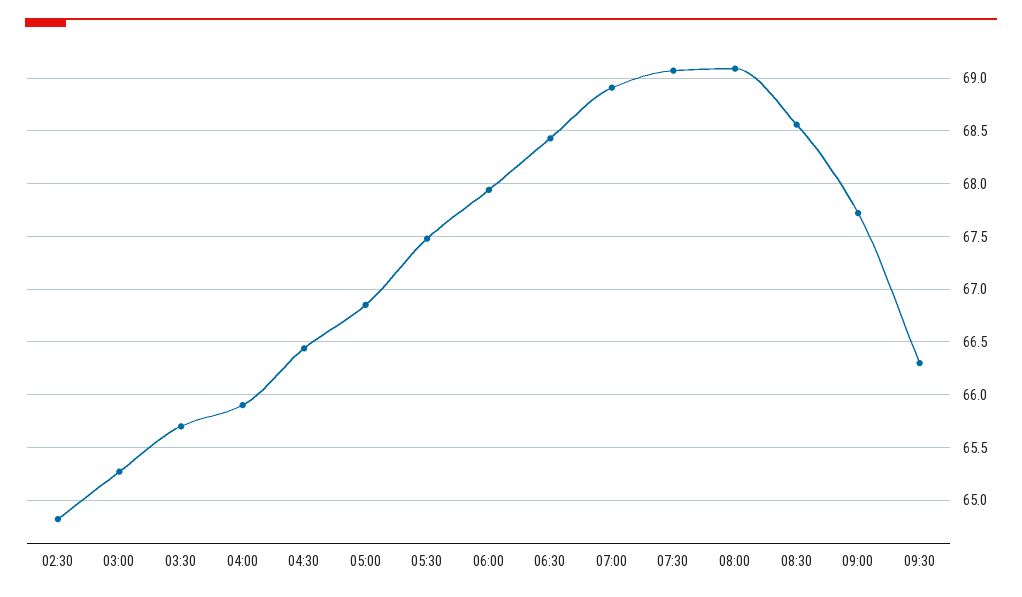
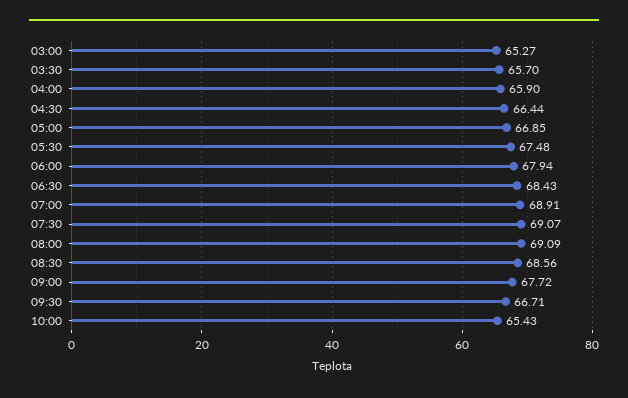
02:30: 64.8 -> none
09:30: 66.3 -> 66.71
10:00: none -> 65.43

